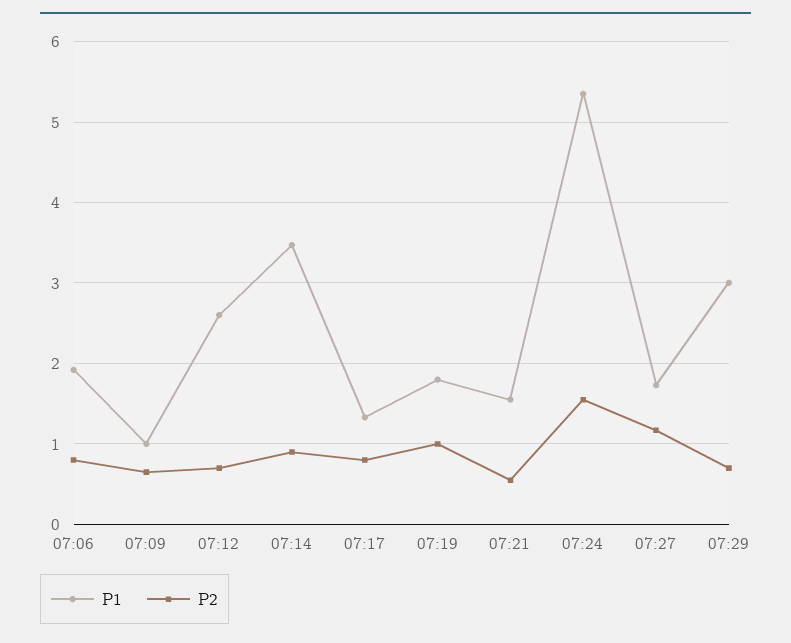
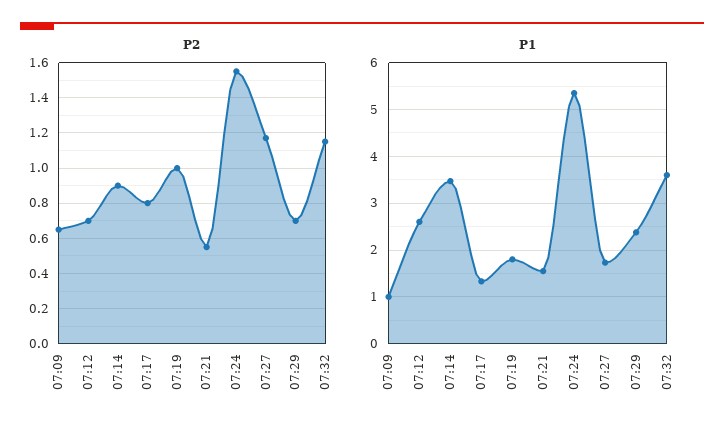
P1, 07:06: 1.9 -> none
P2, 07:06: 0.8 -> none
P1, 07:29: 3 -> 2.4
P2, 07:32: none -> 1.15
P1, 07:32: none -> 3.6

